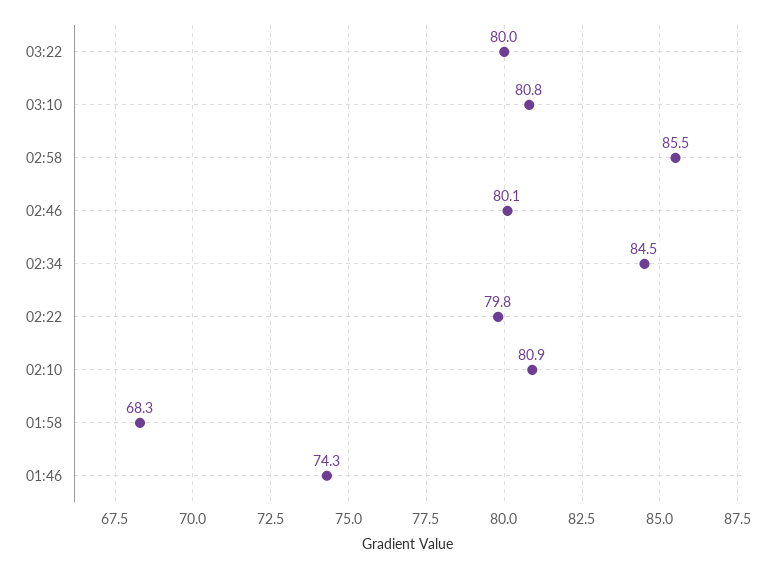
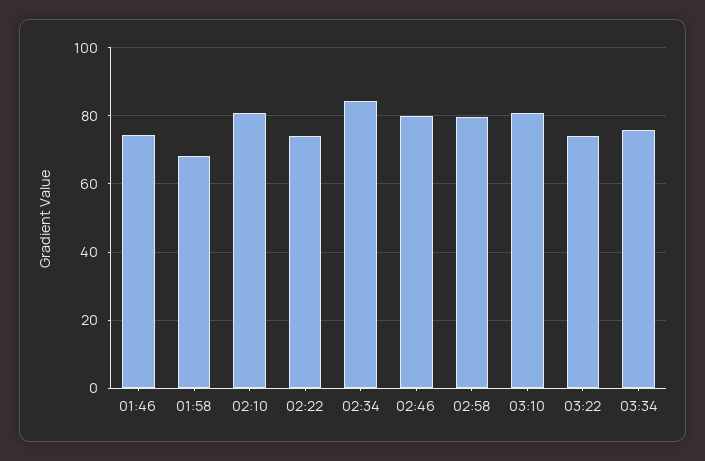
03:22: 80 -> 74
02:58: 85.5 -> 80
02:22: 79.8 -> 74
03:34: none -> 76

